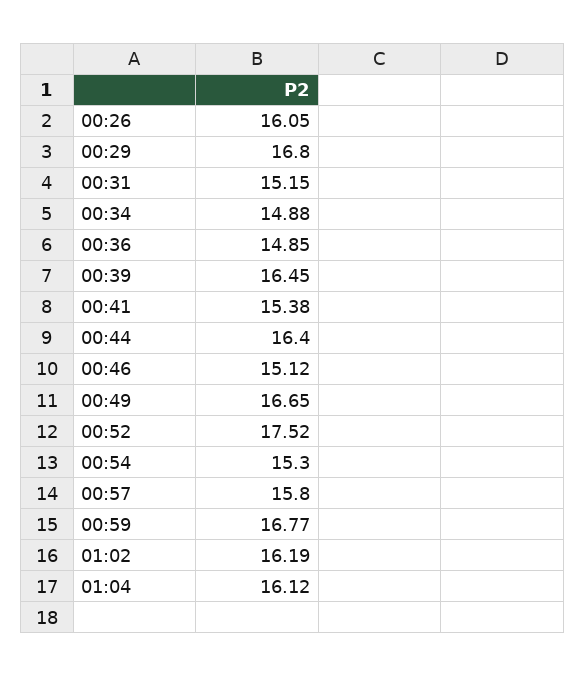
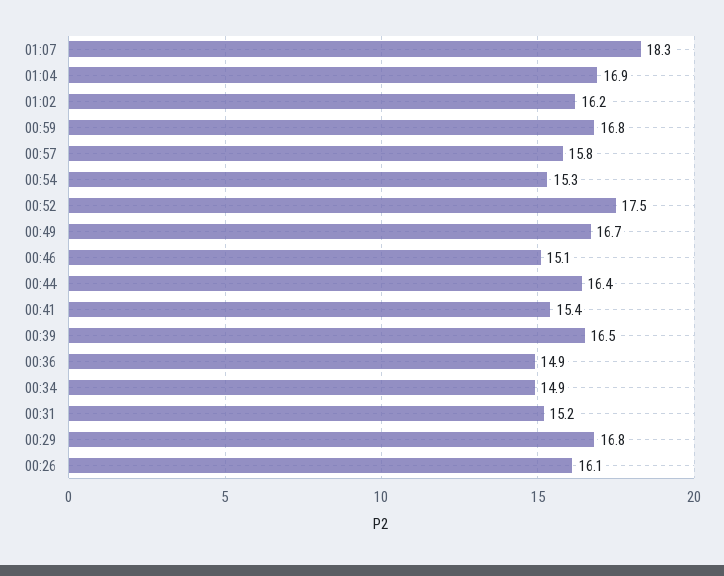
01:04: 16.12 -> 16.9
01:07: none -> 18.3

